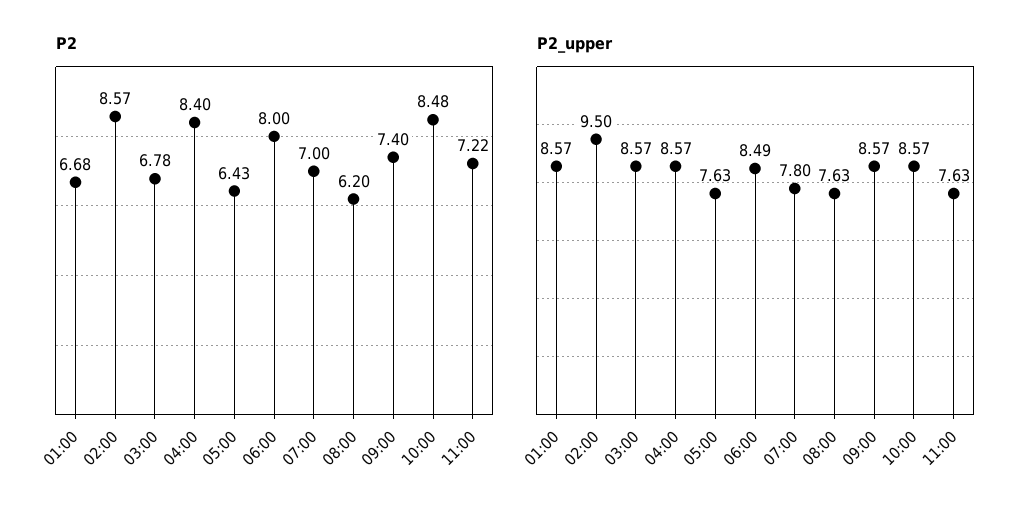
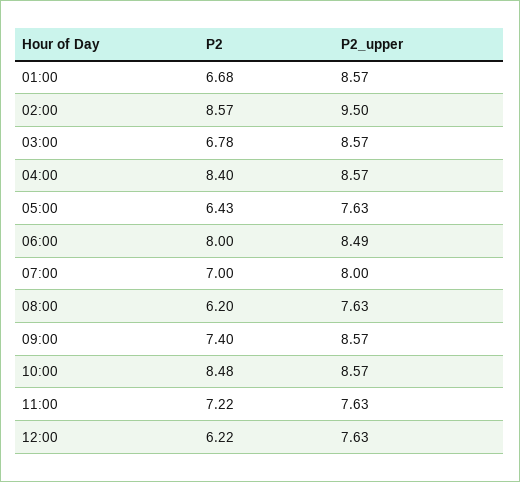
P2_upper, 07:00: 7.8 -> 8
P2, 12:00: none -> 6.22
P2_upper, 12:00: none -> 7.63

